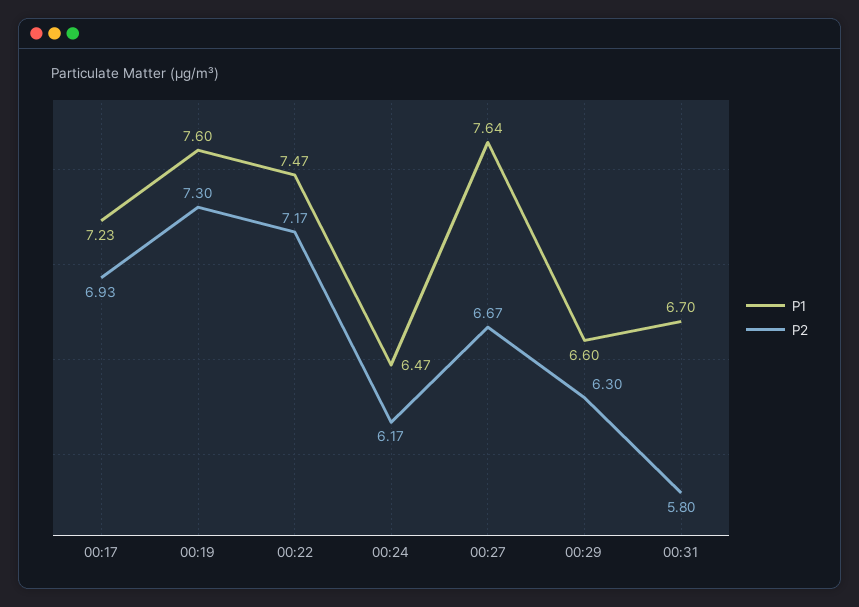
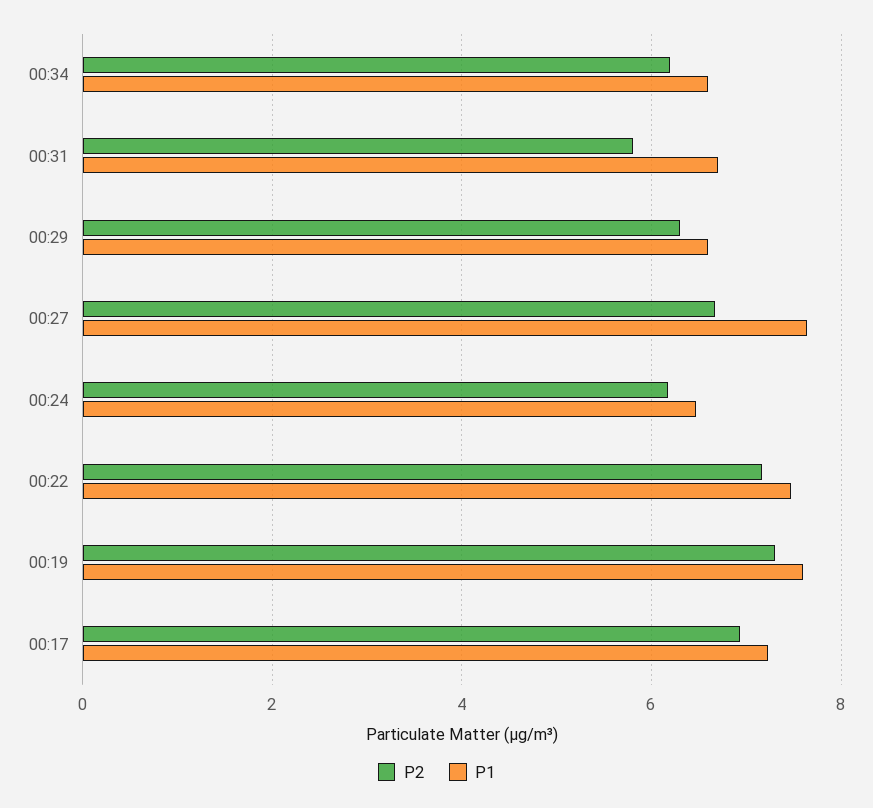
P2, 00:34: none -> 6.2
P1, 00:34: none -> 6.6

